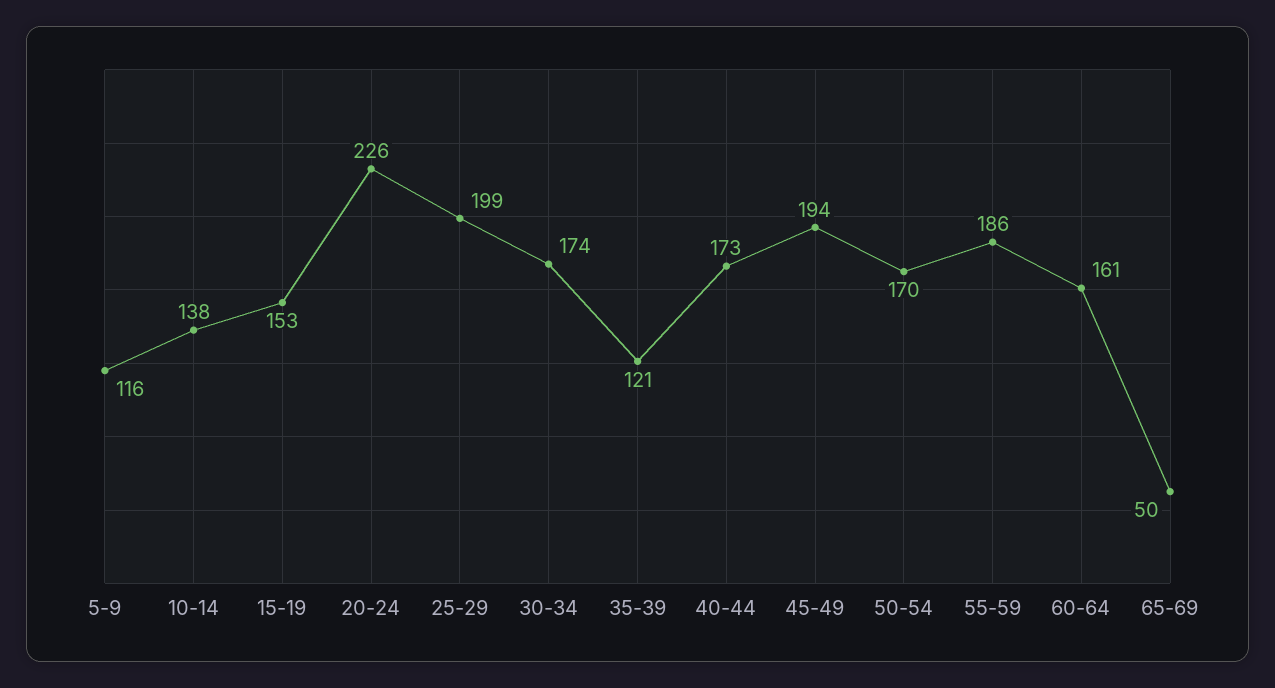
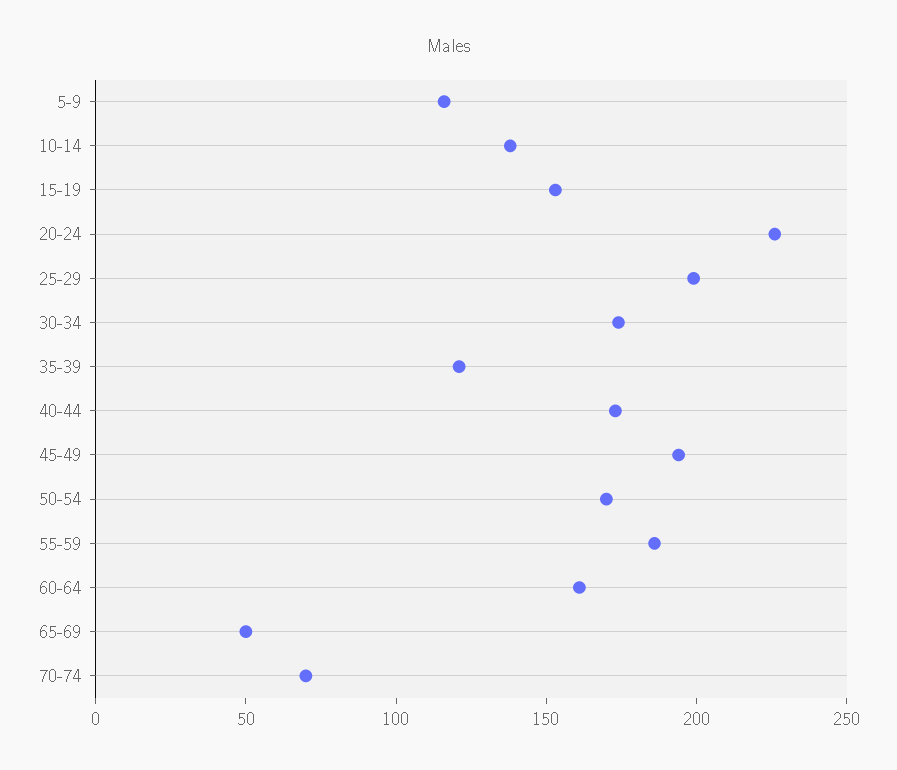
70-74: none -> 70

